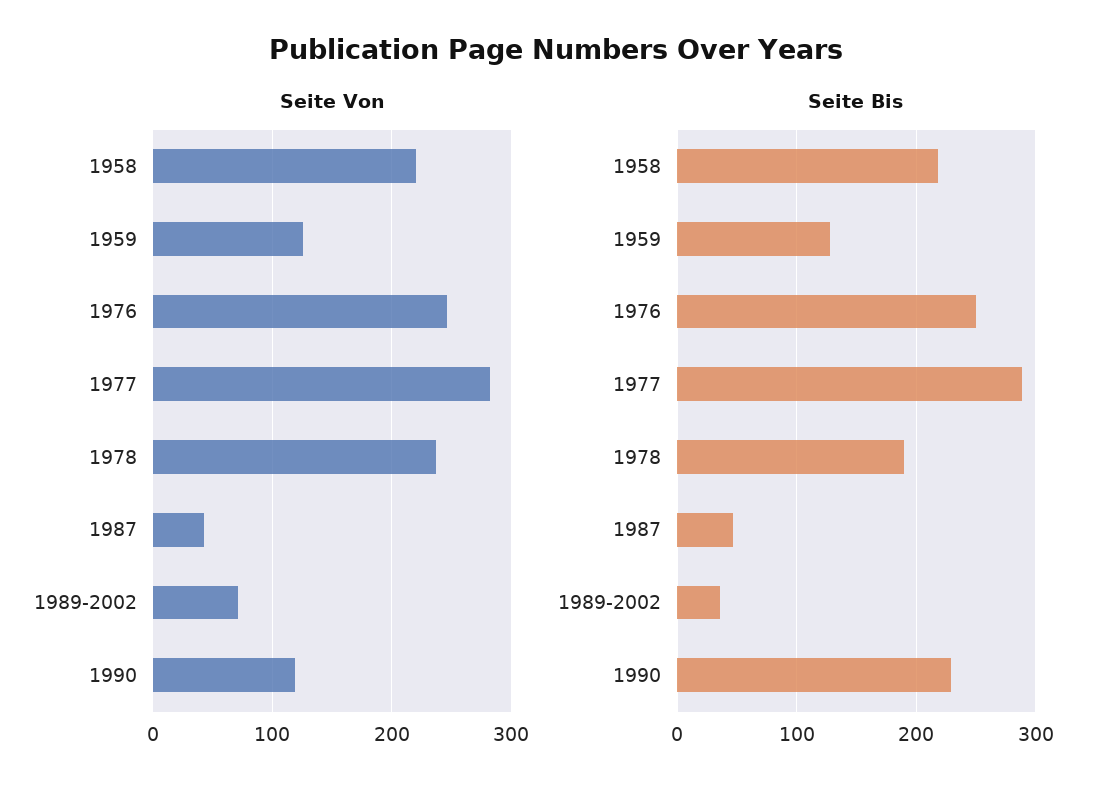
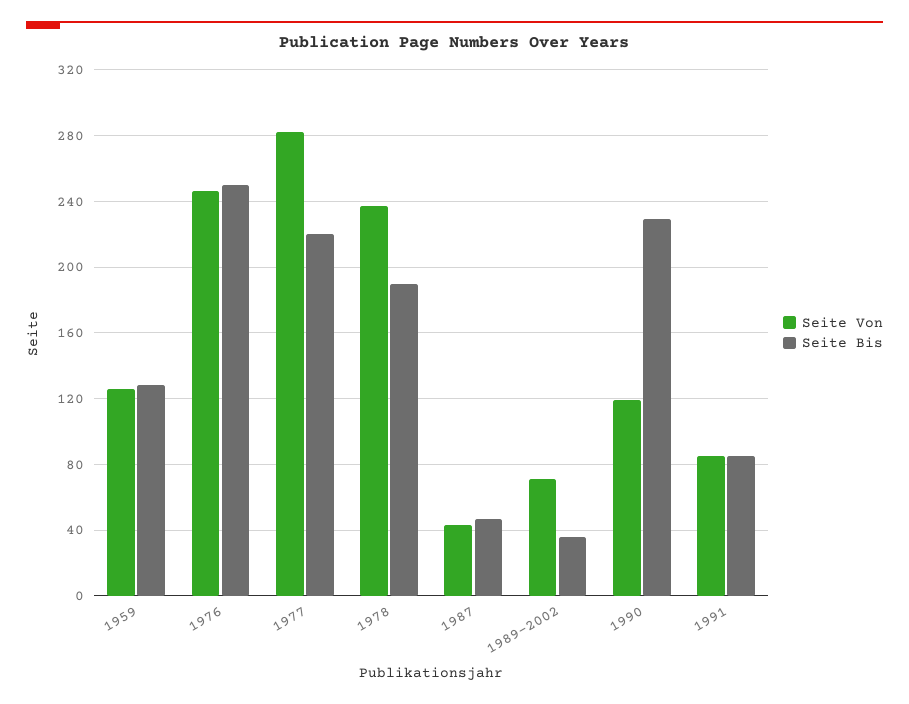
Seite Von, 1958: 220 -> none
Seite Bis, 1958: 220 -> none
Seite Bis, 1977: 290 -> 220
Seite Von, 1991: none -> 85
Seite Bis, 1991: none -> 85

